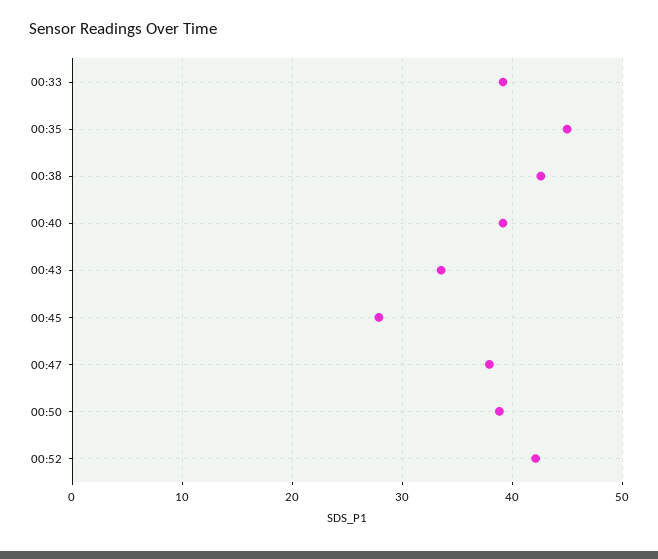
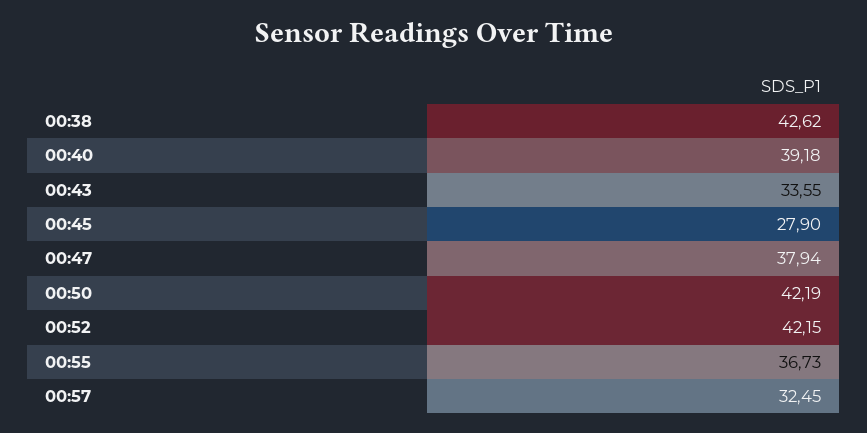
00:33: 39 -> none
00:35: 45 -> none
00:50: 39 -> 42.19
00:55: none -> 36.73
00:57: none -> 32.45

